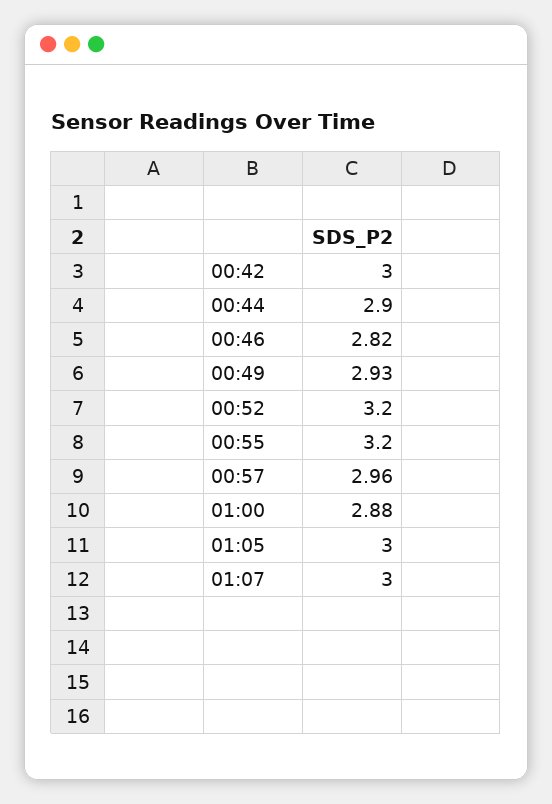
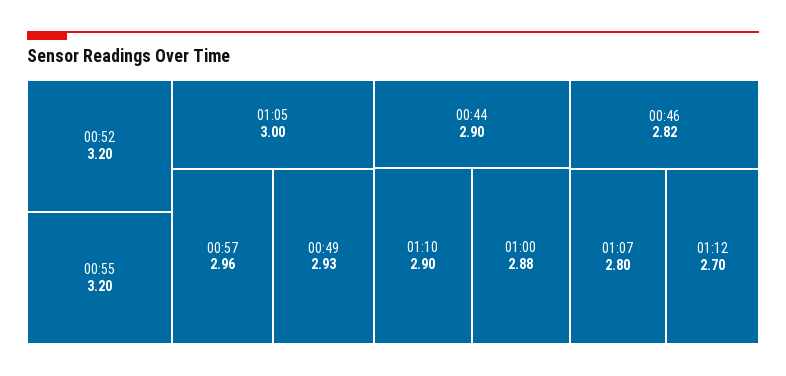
00:42: 3 -> none
01:07: 3 -> 2.8
01:10: none -> 2.9
01:12: none -> 2.7

